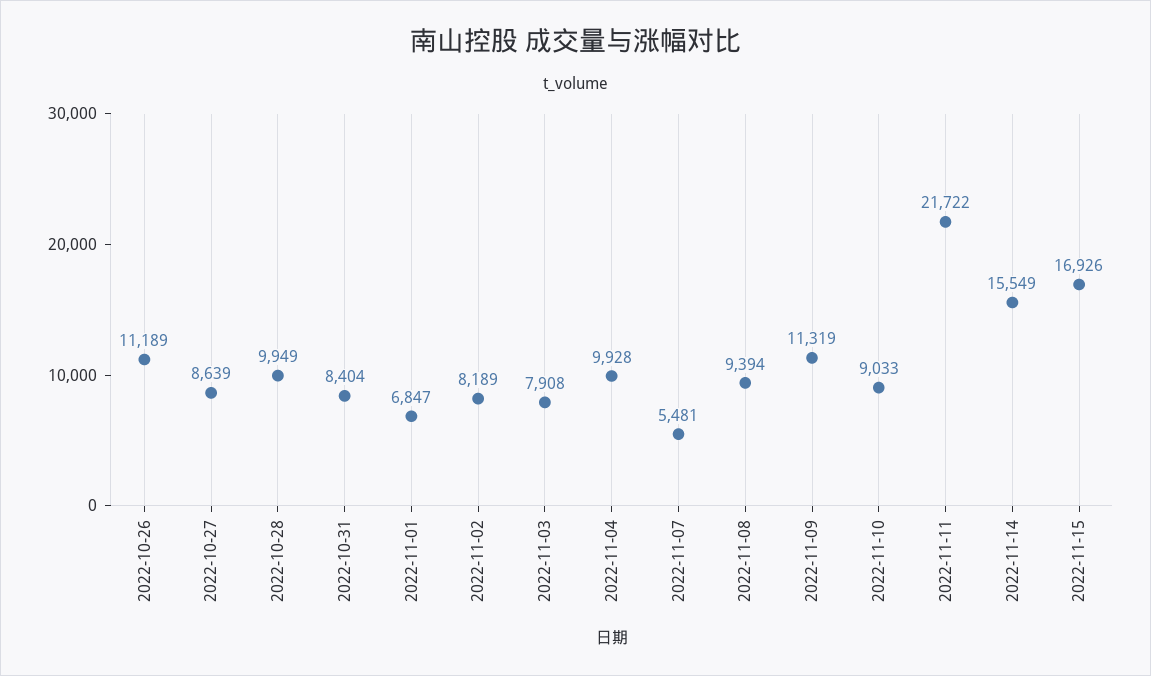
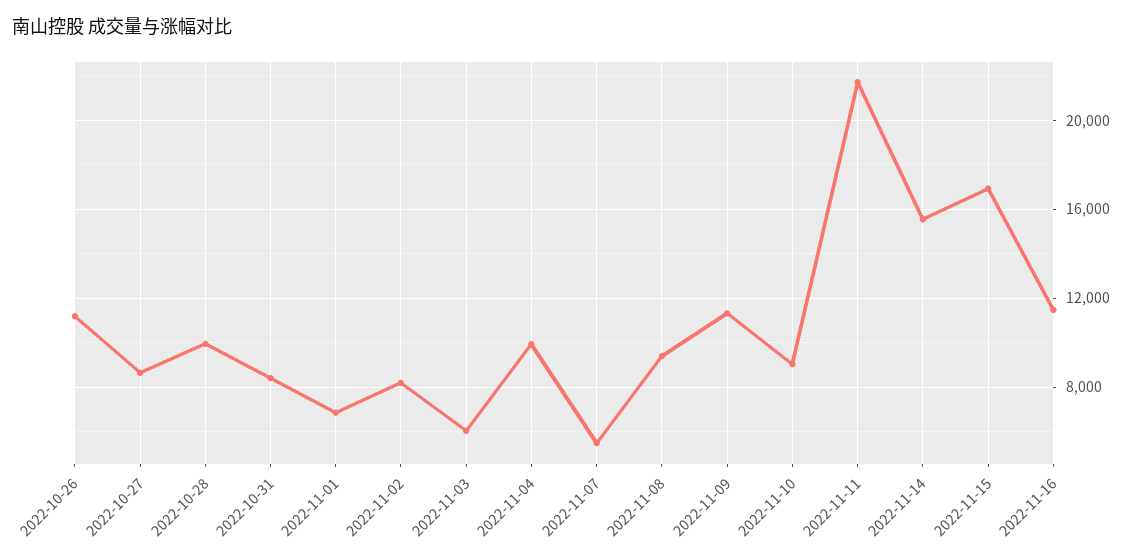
2022-11-03: 7908 -> 6000
2022-11-16: none -> 11500

